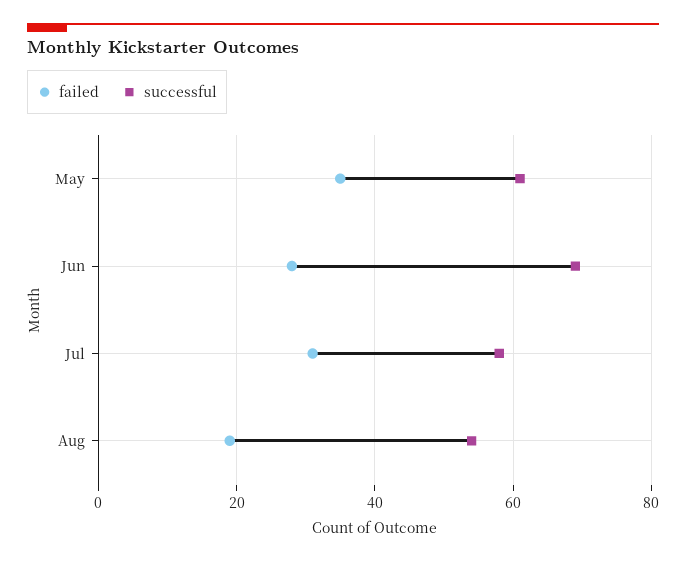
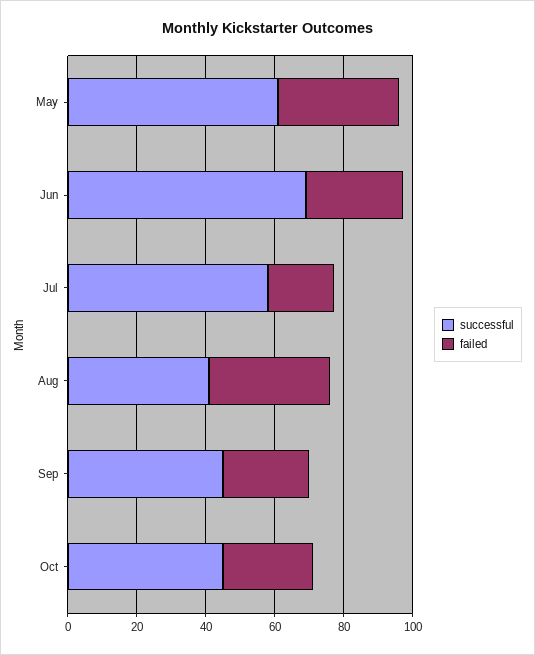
failed, Jul: 30 -> 20
failed, Aug: 20 -> 35
successful, Aug: 55 -> 40
successful, Sep: none -> 45
failed, Sep: none -> 25
successful, Oct: none -> 45
failed, Oct: none -> 25

